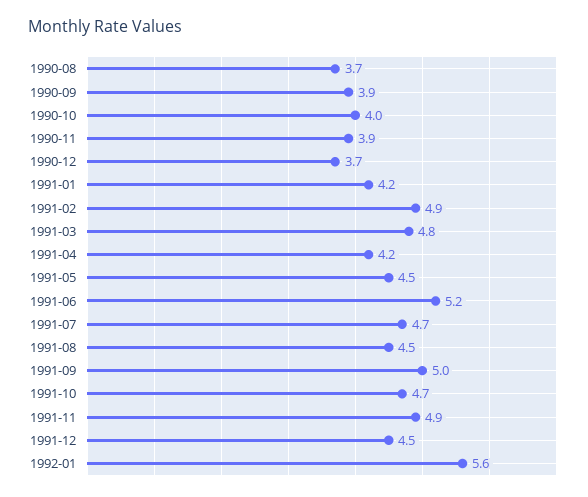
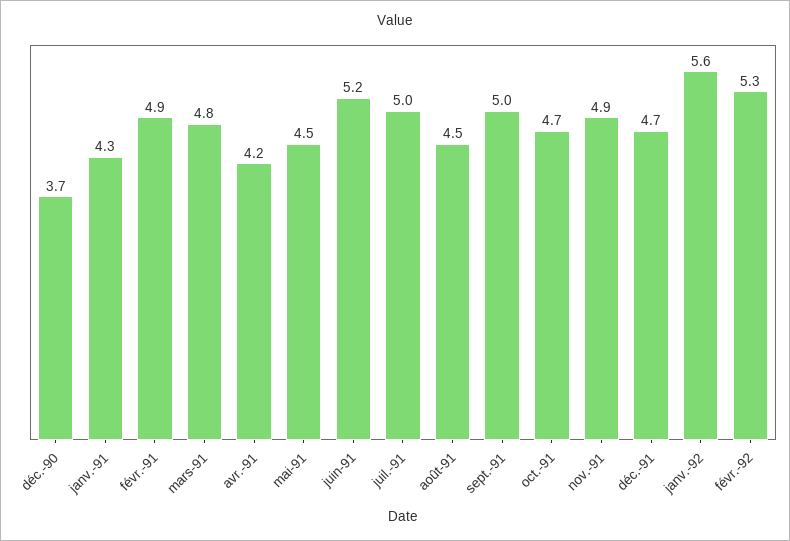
1990-08: 3.7 -> none
1990-09: 3.9 -> none
1990-10: 4 -> none
1990-11: 3.9 -> none
1991-01: 4.2 -> 4.3
1991-07: 4.7 -> 5
1991-12: 4.5 -> 4.7
févr.-92: none -> 5.3

